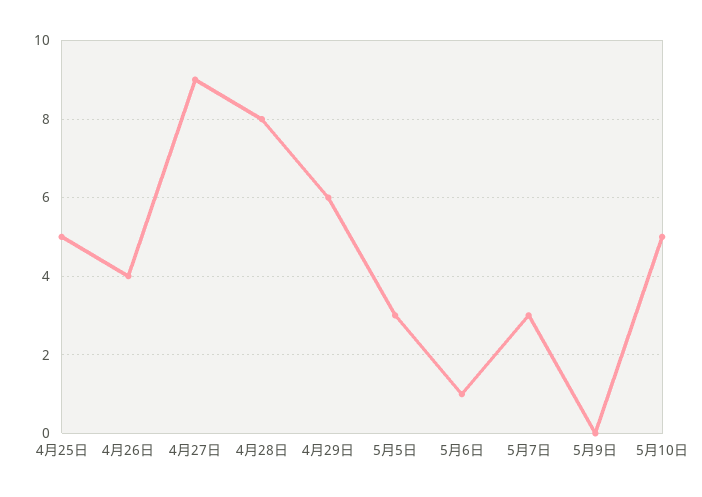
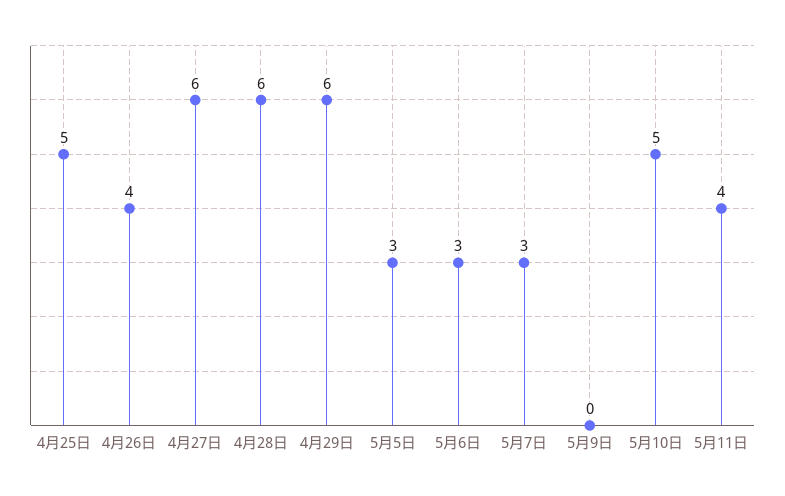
4月27日: 9 -> 6
4月28日: 8 -> 6
5月6日: 1 -> 3
5月11日: none -> 4

